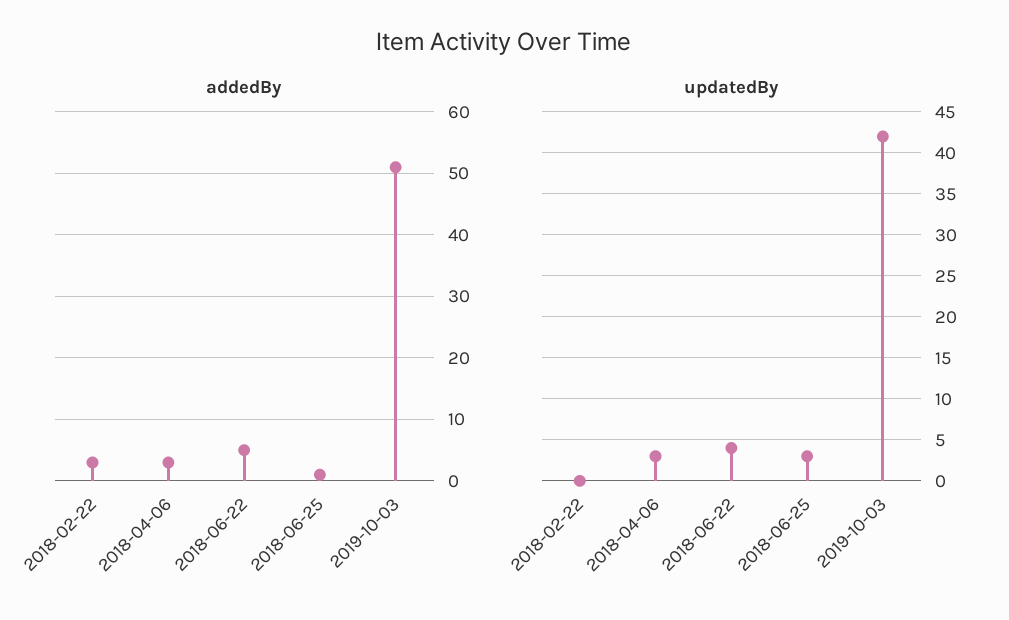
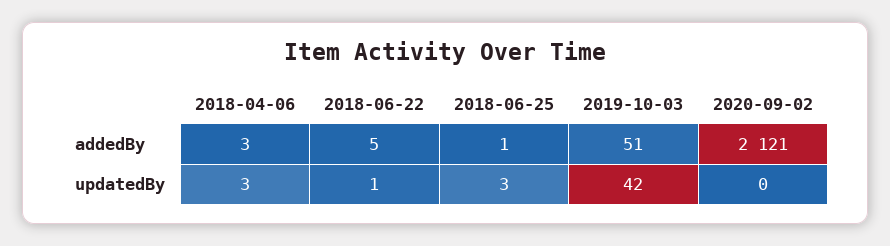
addedBy, 2018-02-22: 3 -> none
updatedBy, 2018-02-22: 0 -> none
updatedBy, 2018-06-22: 4 -> 1
addedBy, 2020-09-02: none -> 2121
updatedBy, 2020-09-02: none -> 0

